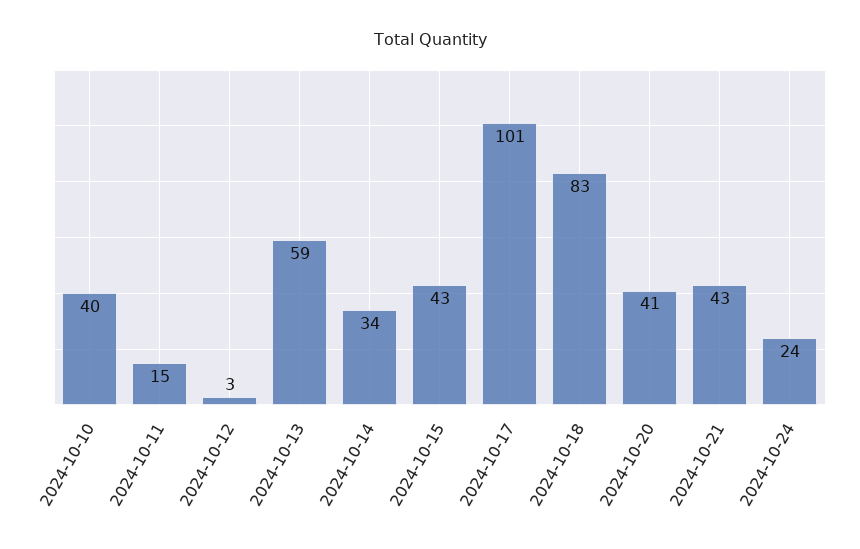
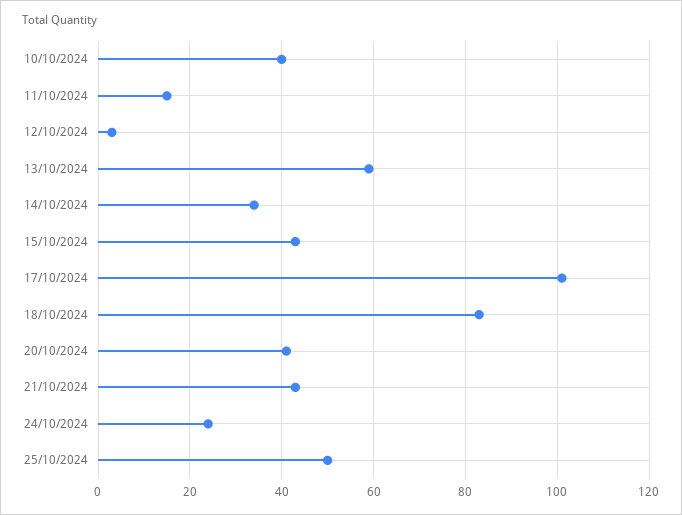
25/10/2024: none -> 50

